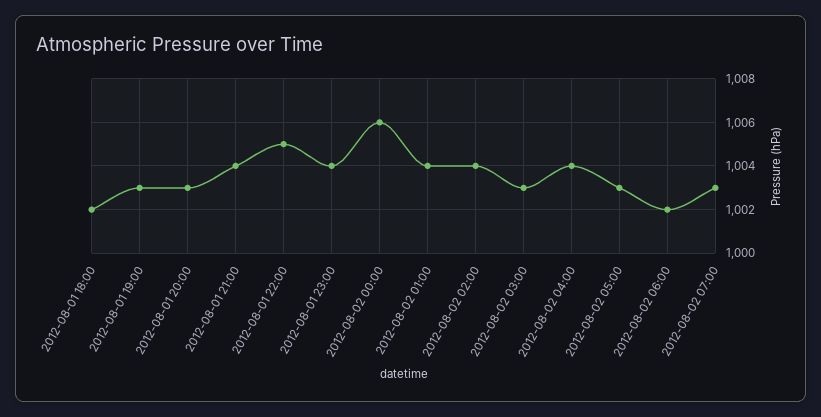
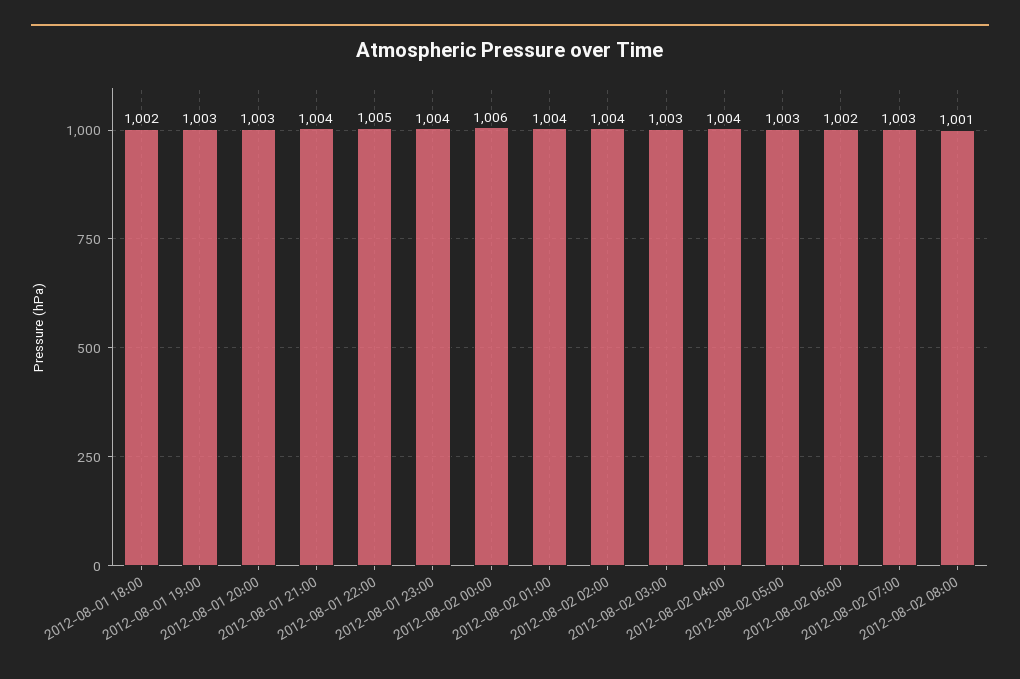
2012-08-02 08:00: none -> 1001

